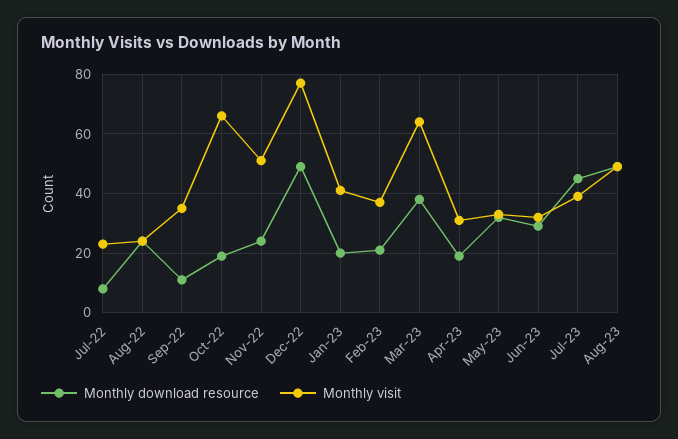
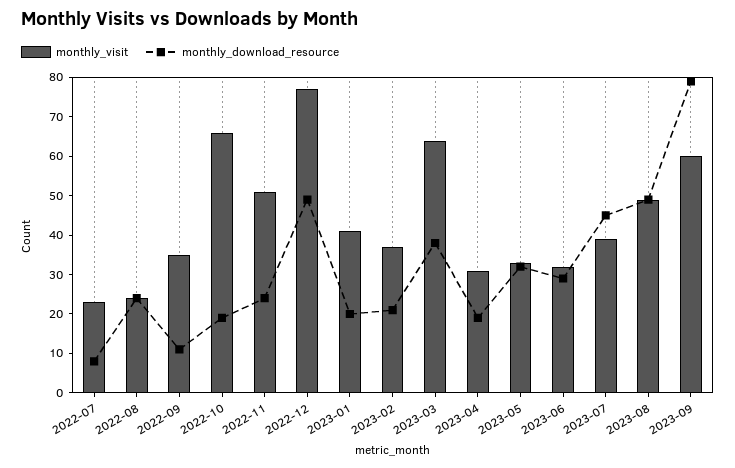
Monthly visit, 2023-09: none -> 60
Monthly download resource, 2023-09: none -> 80

